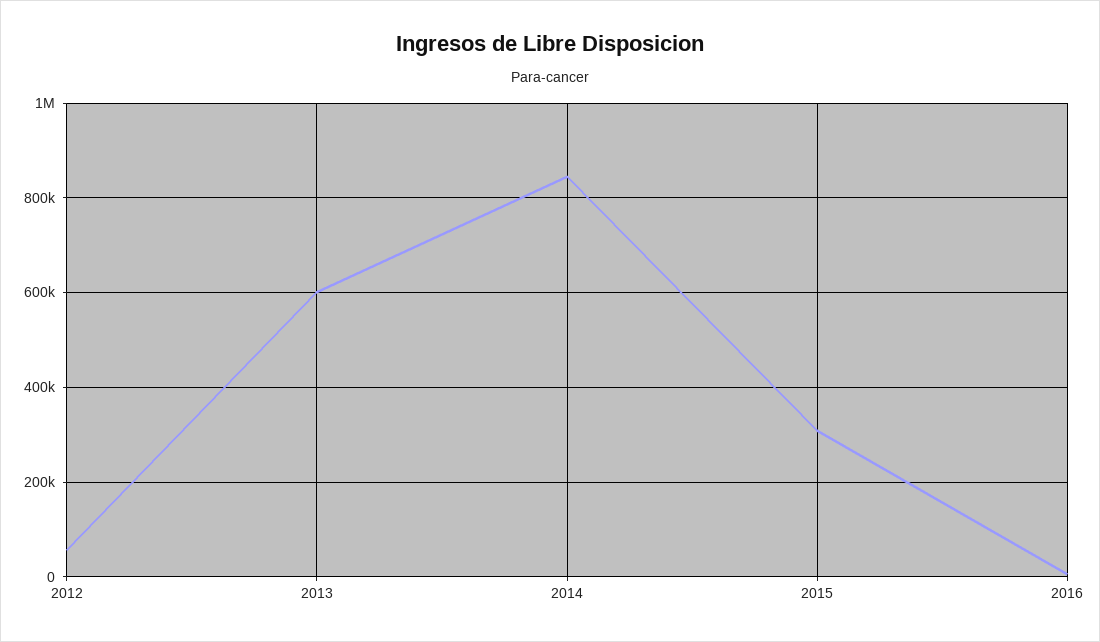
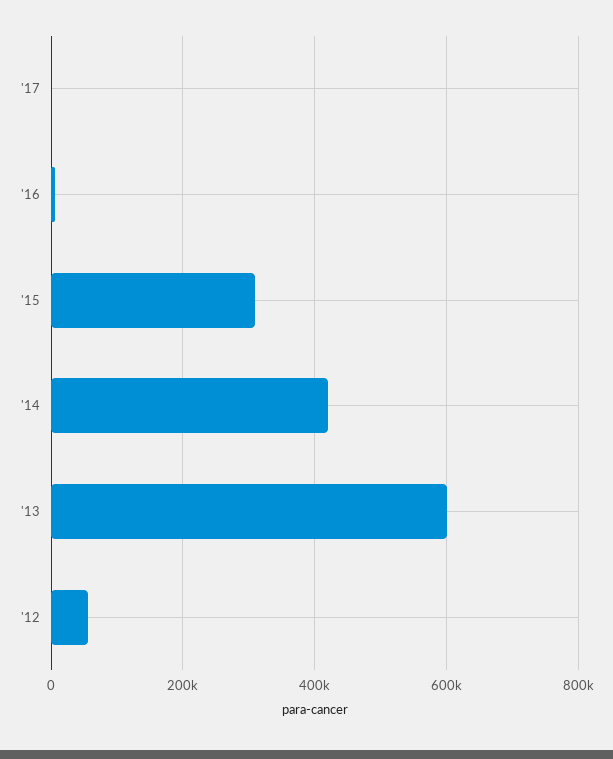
2014: 840000 -> 420000
'17: none -> 0

